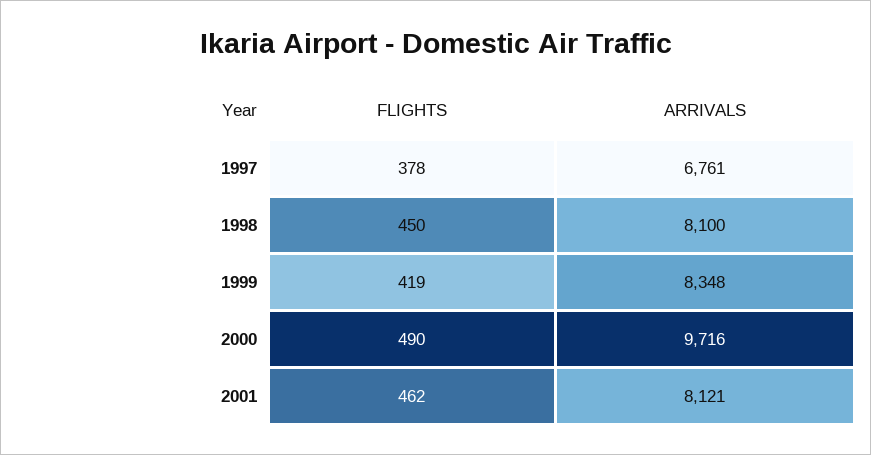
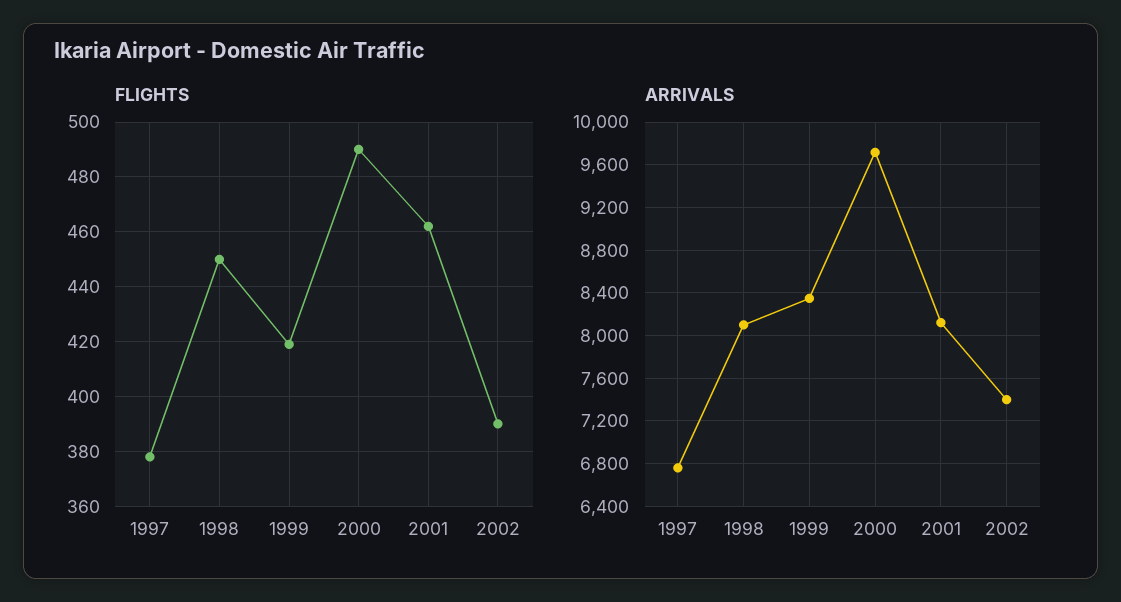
FLIGHTS, 2002: none -> 390
ARRIVALS, 2002: none -> 7400

